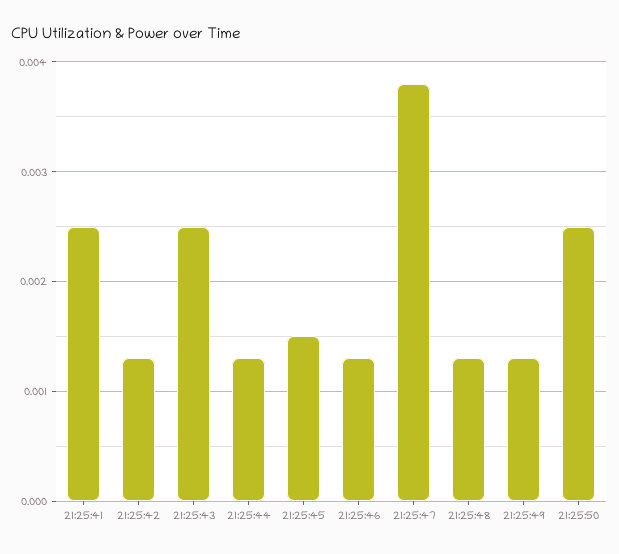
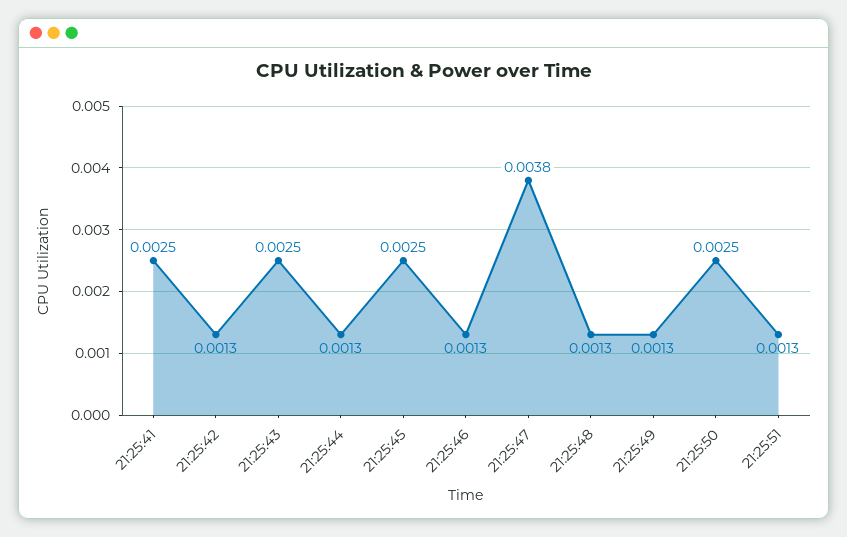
21:25:45: 0.0015 -> 0.0025
21:25:51: none -> 0.0013

